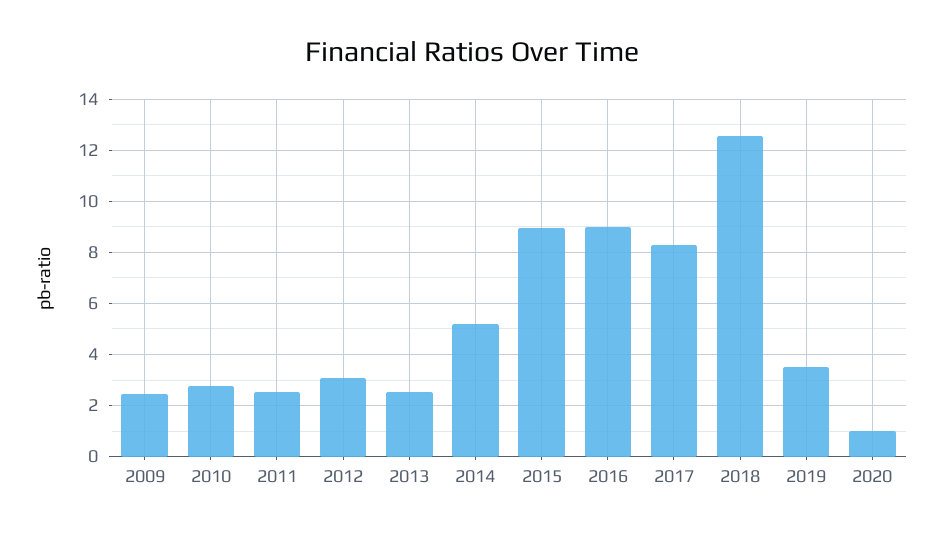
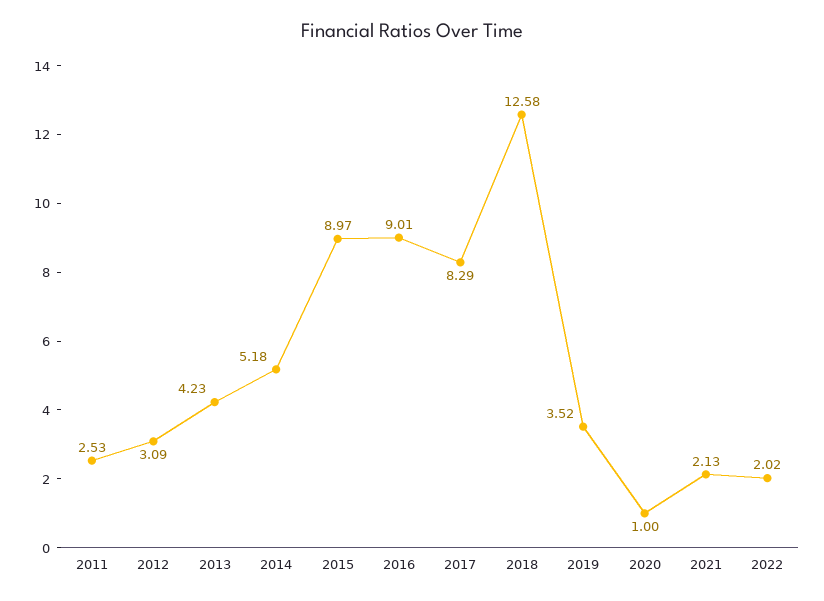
2009: 2.5 -> none
2010: 2.75 -> none
2013: 2.5 -> 4.23
2021: none -> 2.13
2022: none -> 2.02

